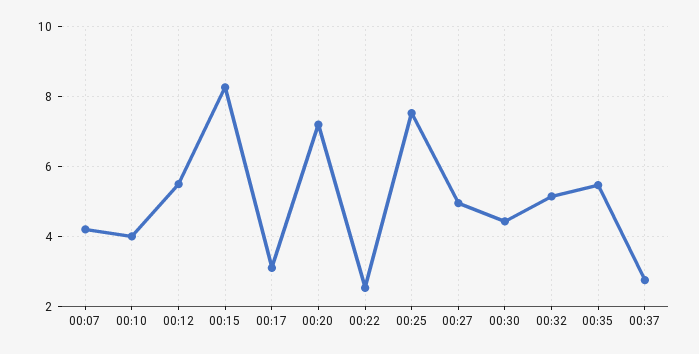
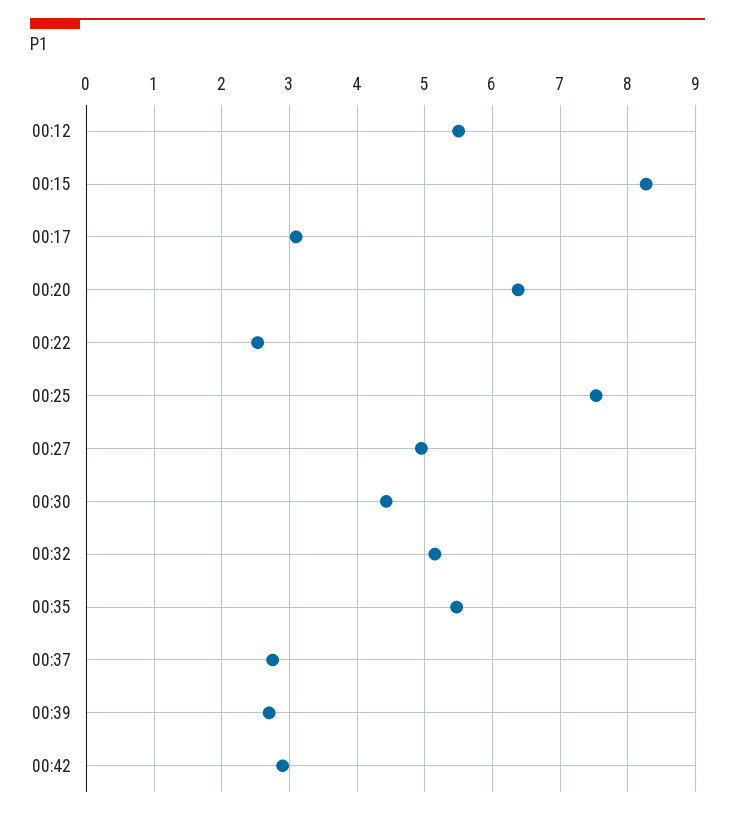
00:07: 4.2 -> none
00:10: 4 -> none
00:20: 7.2 -> 6.4
00:39: none -> 2.7
00:42: none -> 2.9

